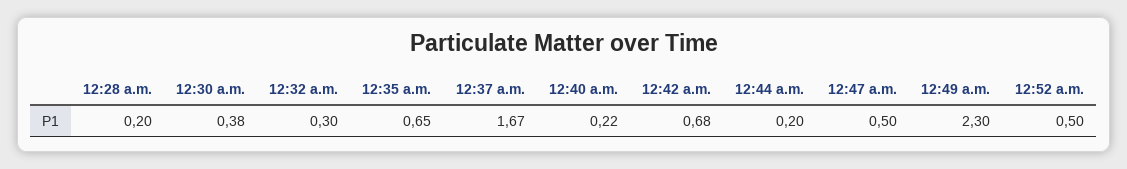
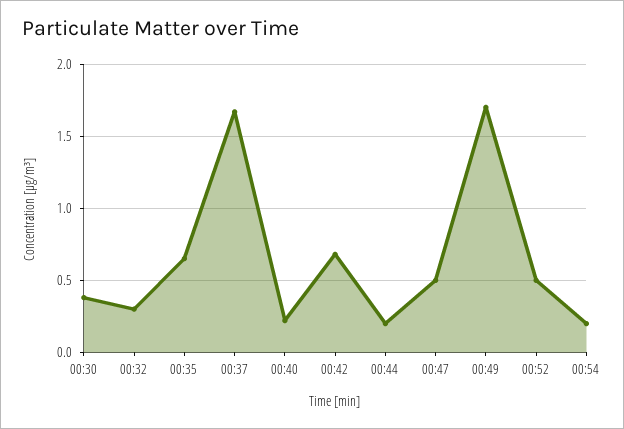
12:28 a.m.: 0.2 -> none
12:49 a.m.: 2.3 -> 1.7
00:54: none -> 0.2

